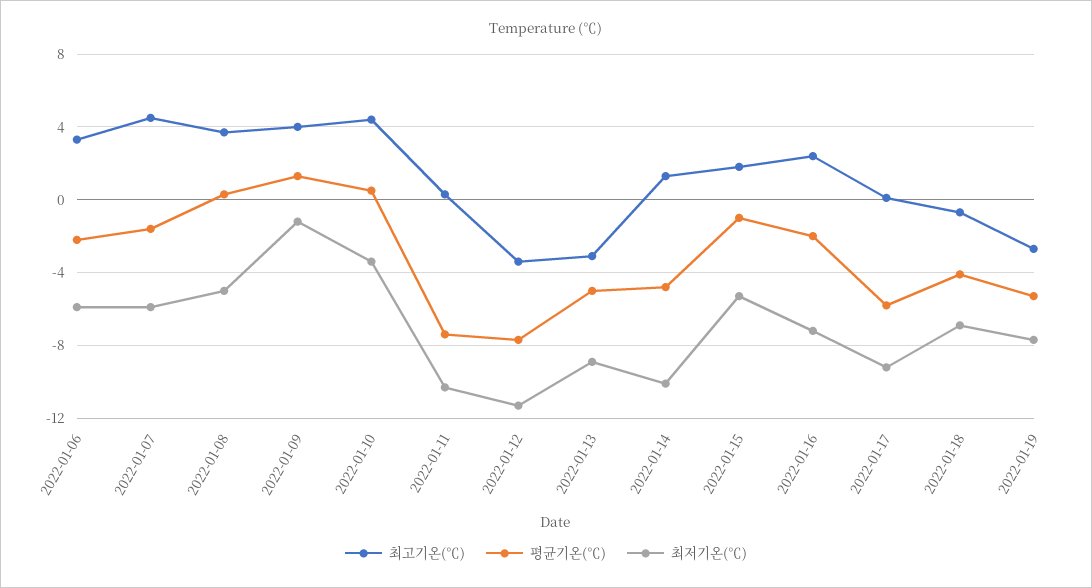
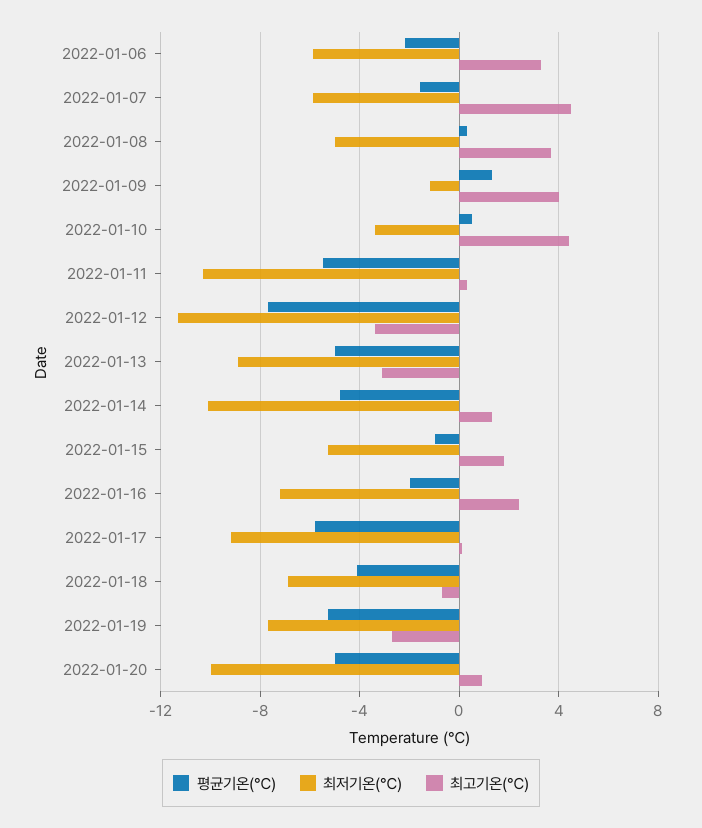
평균기온(℃), 2022-01-11: -7.5 -> -5.5
평균기온(℃), 2022-01-20: none -> -5
최저기온(℃), 2022-01-20: none -> -10
최고기온(℃), 2022-01-20: none -> 1

